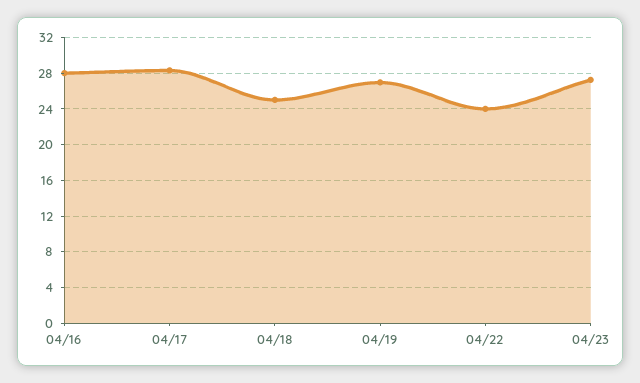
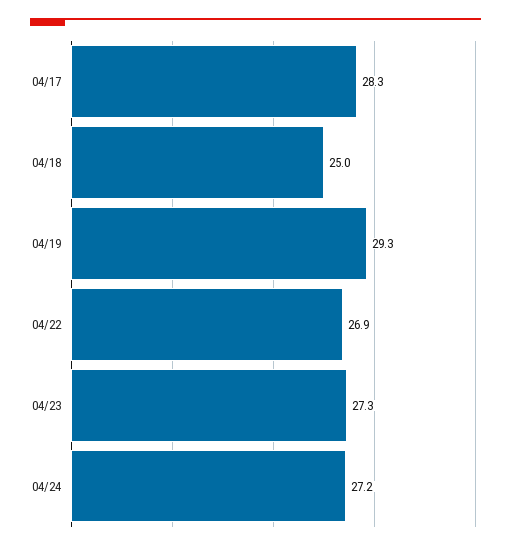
04/16: 28 -> none
04/19: 27 -> 29.3
04/22: 24 -> 26.9
04/24: none -> 27.2

